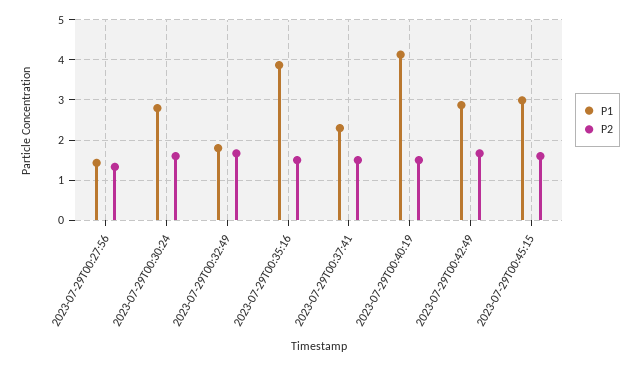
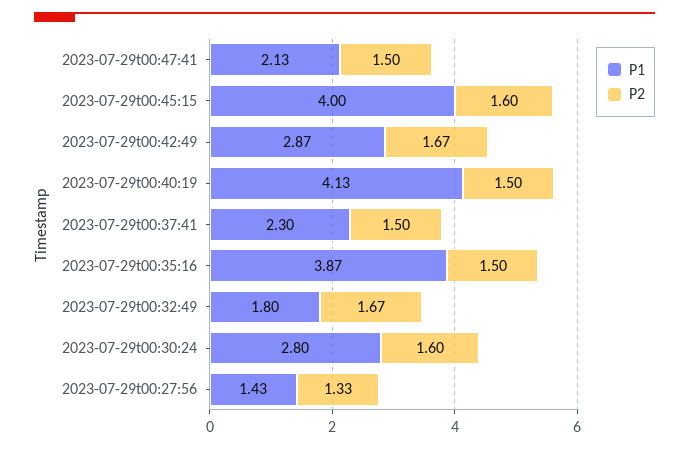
P1, 2023-07-29T00:45:15: 3 -> 4
P1, 2023-07-29t00:47:41: none -> 2.13
P2, 2023-07-29t00:47:41: none -> 1.5

